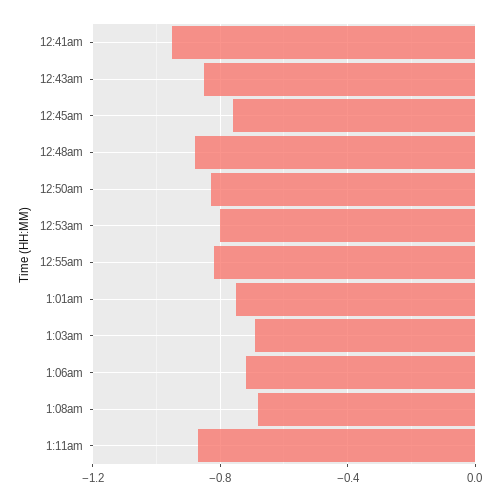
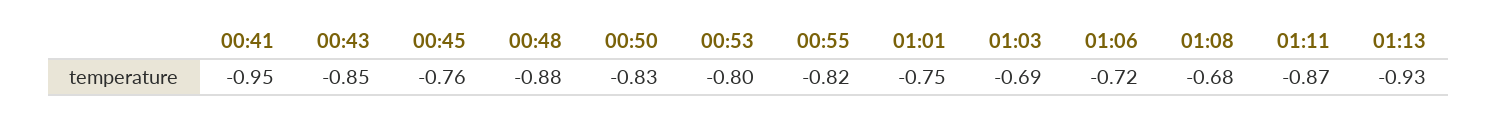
01:13: none -> -0.93

